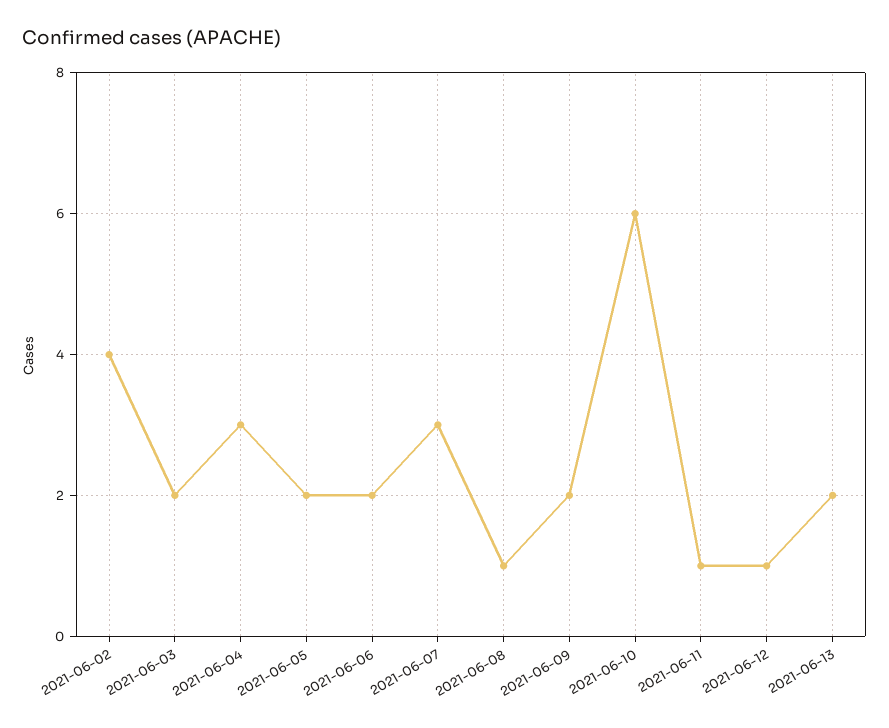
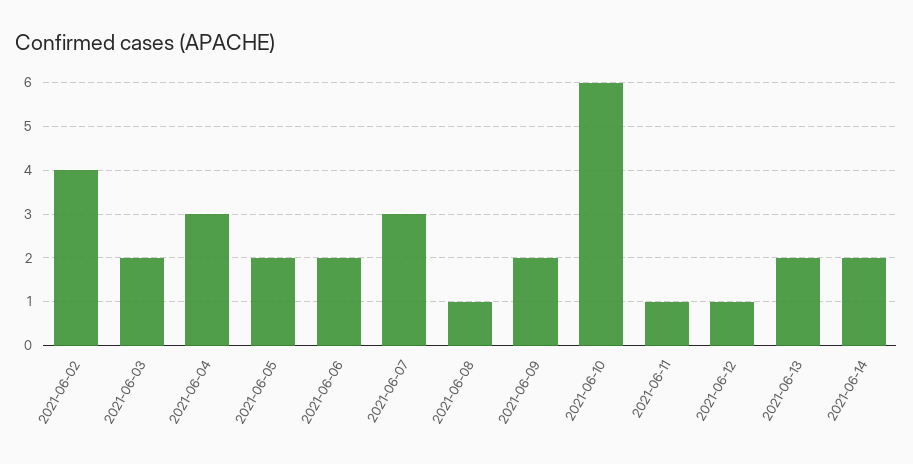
2021-06-14: none -> 2

